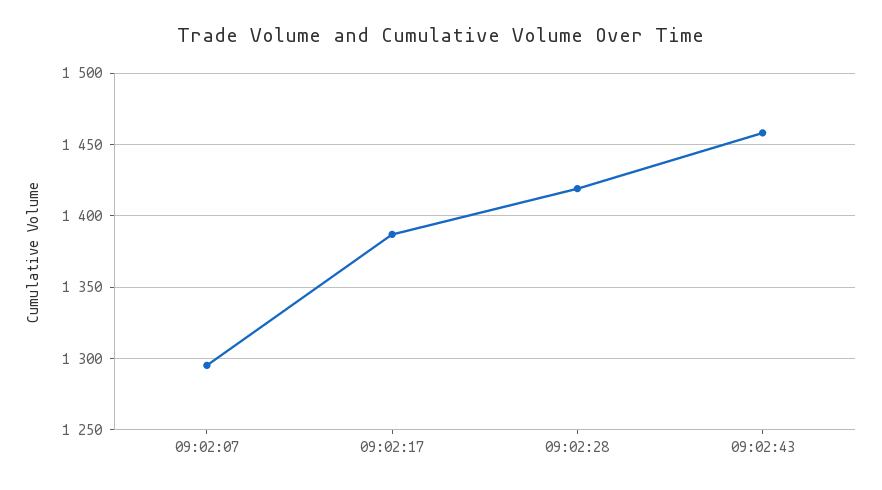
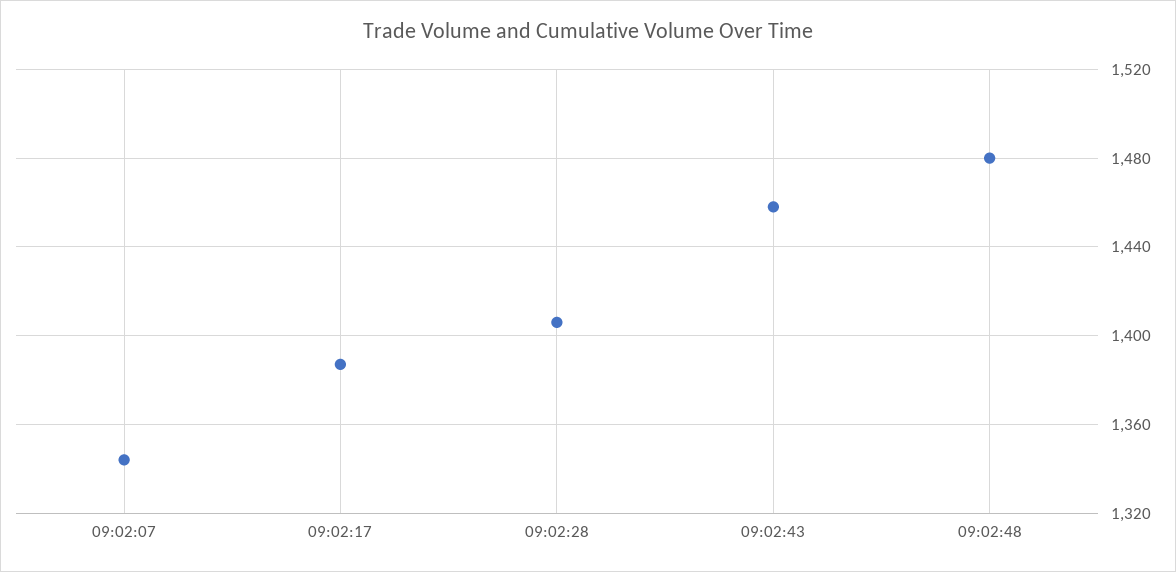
09:02:07: 1295 -> 1345
09:02:28: 1420 -> 1405
09:02:48: none -> 1480

